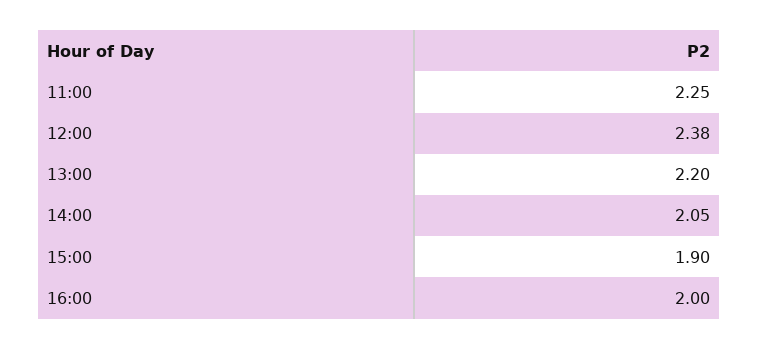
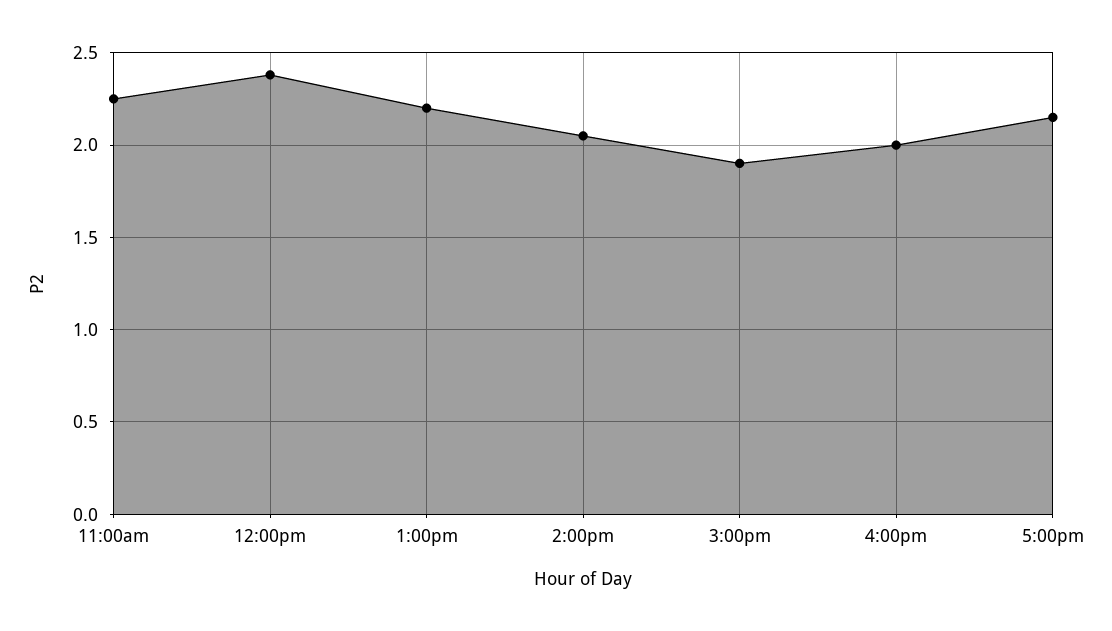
5:00pm: none -> 2.15

